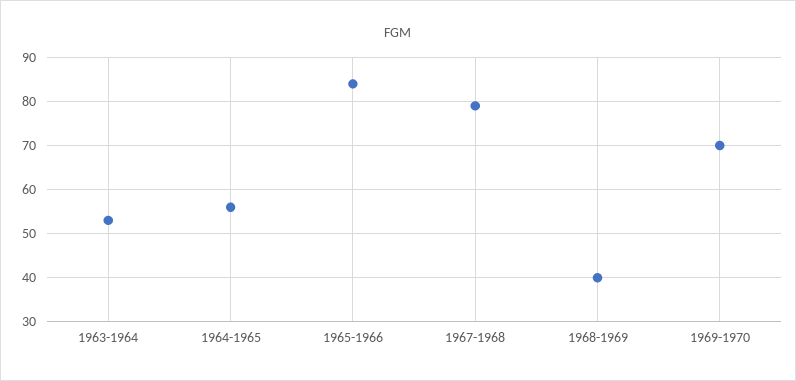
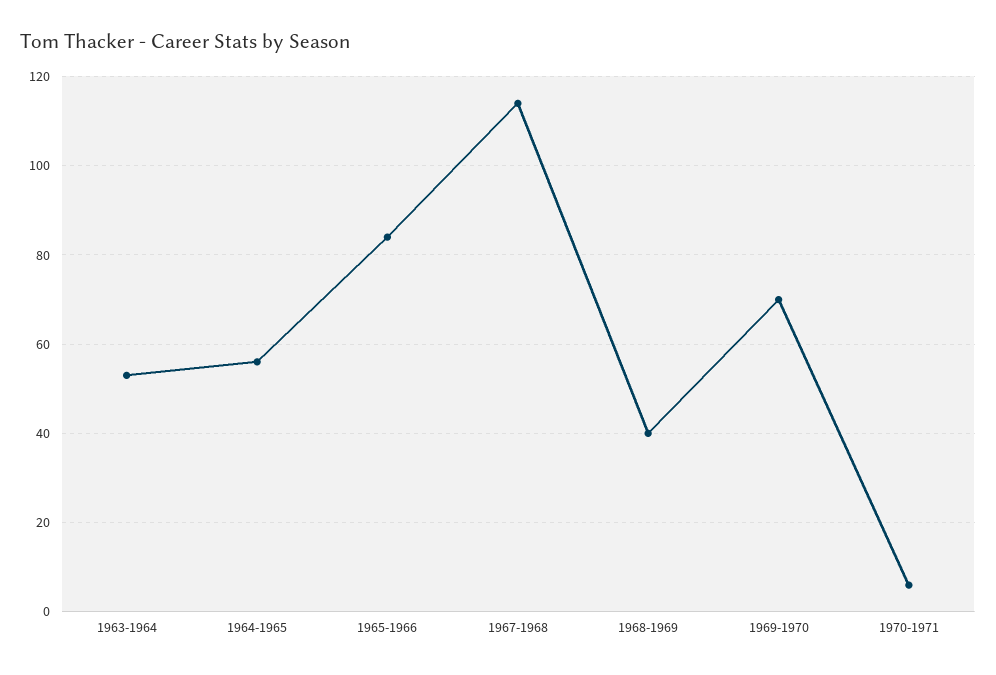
1967-1968: 80 -> 115
1970-1971: none -> 5

